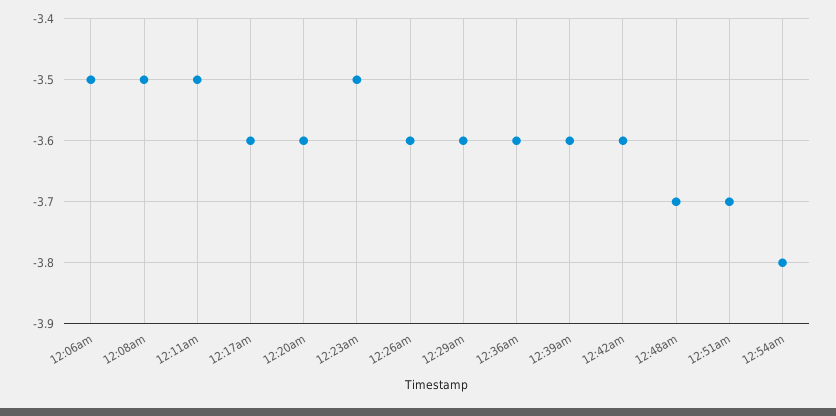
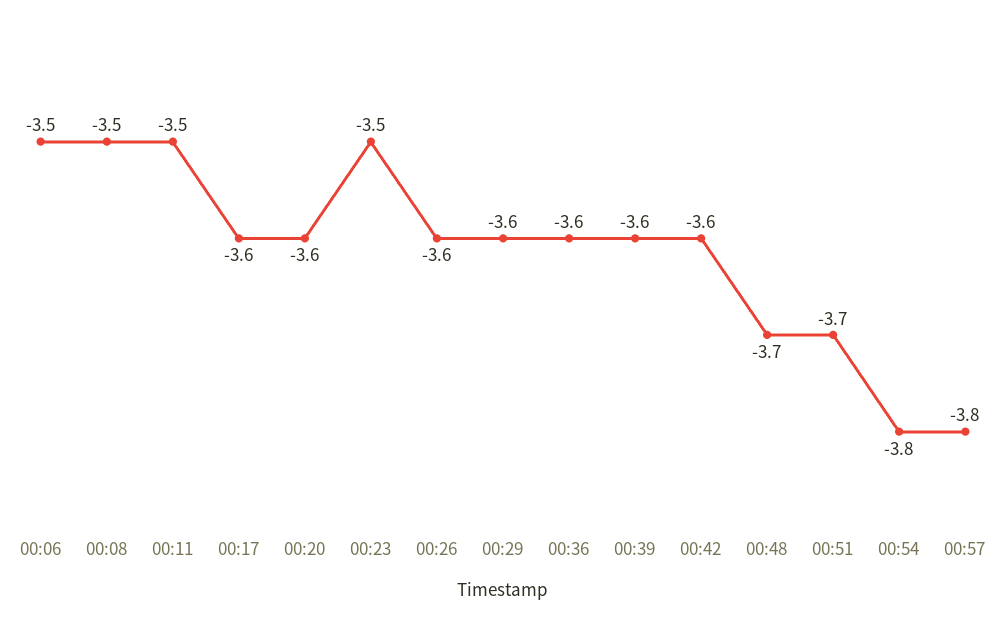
00:57: none -> -3.8

